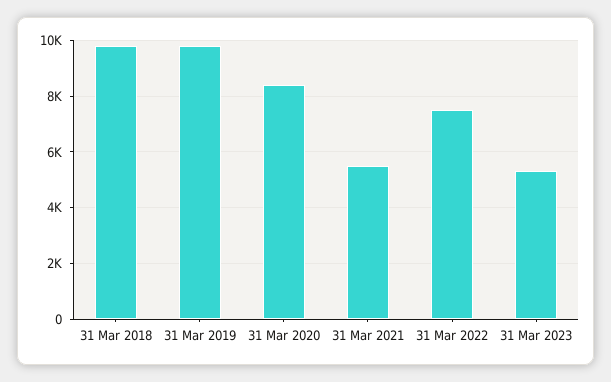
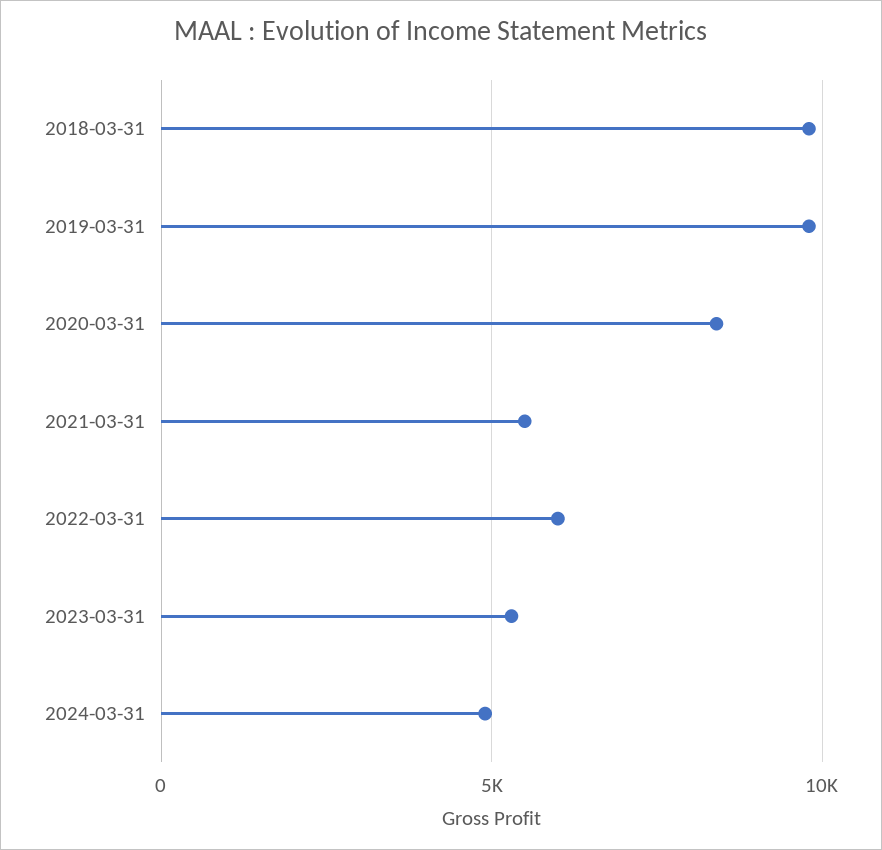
31 Mar 2022: 7500 -> 6000
2024-03-31: none -> 5000

